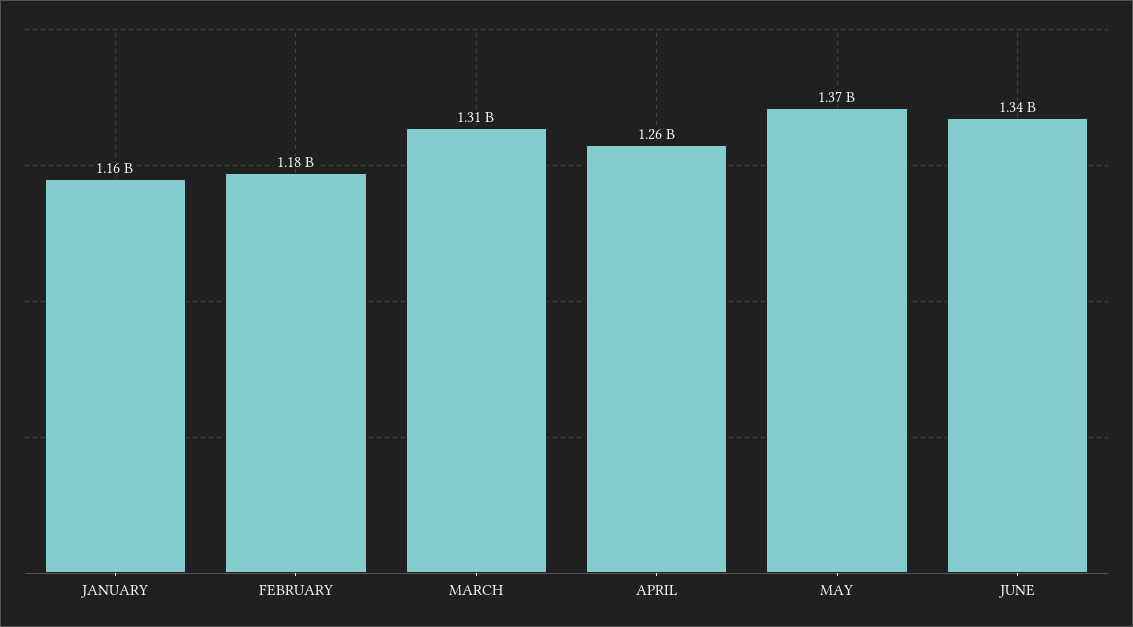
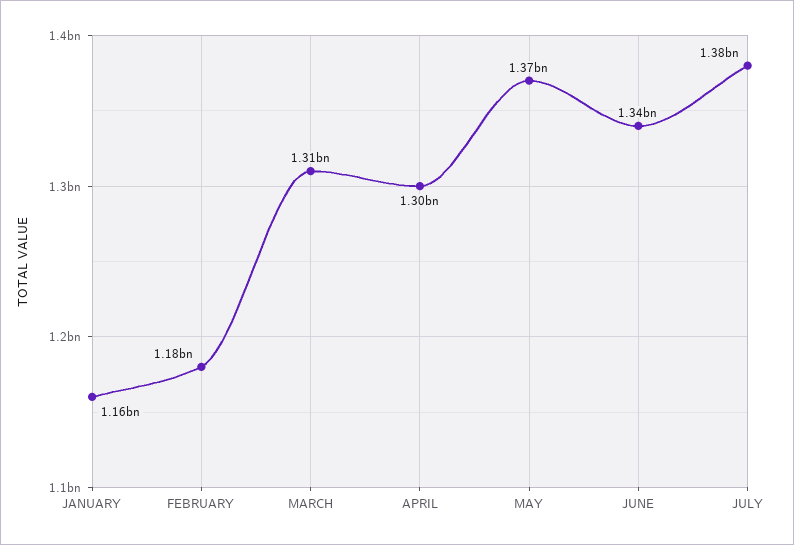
APRIL: 1260000000 -> 1300000000
JULY: none -> 1380000000

